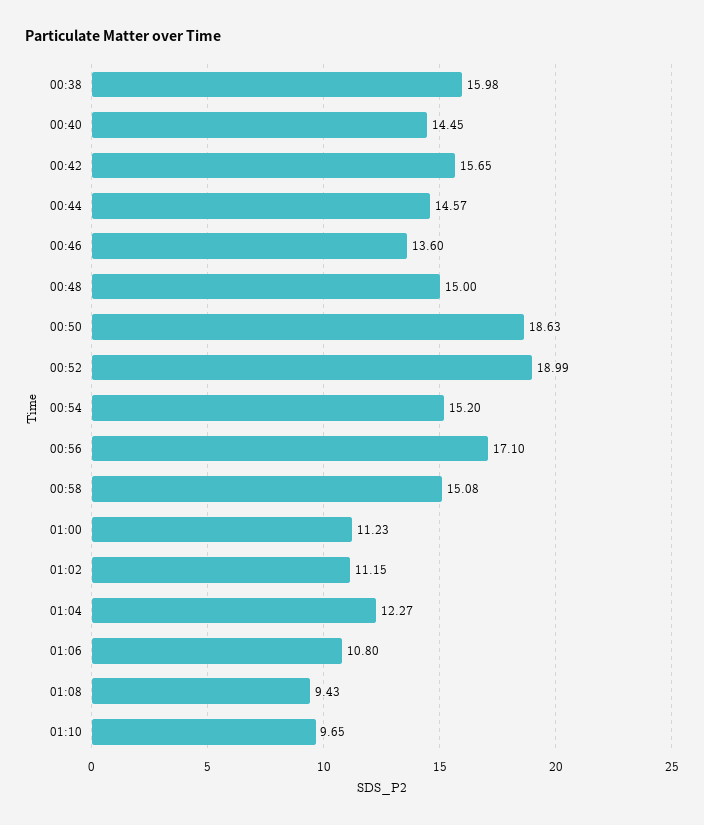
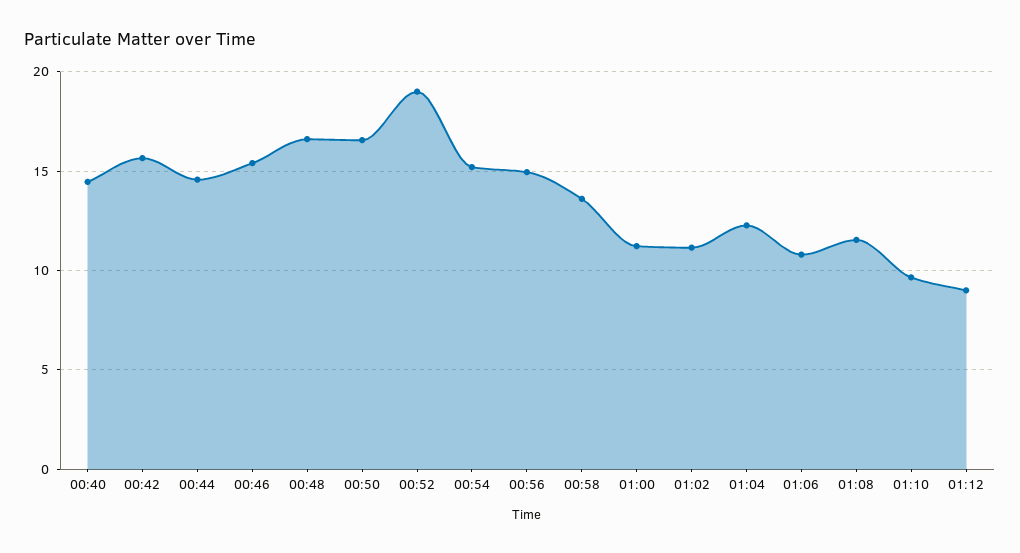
00:38: 15.98 -> none
00:46: 13.6 -> 15.5
00:48: 15 -> 16.5
00:50: 18.63 -> 16.5
00:56: 17.1 -> 15
00:58: 15.08 -> 13.5
01:08: 9.43 -> 11.5
01:12: none -> 9

